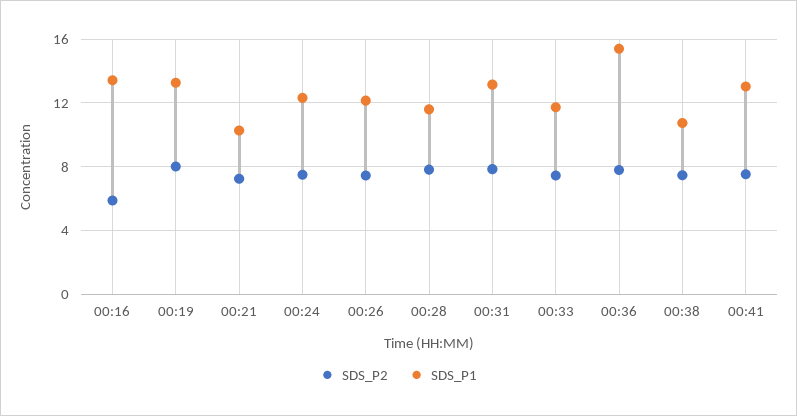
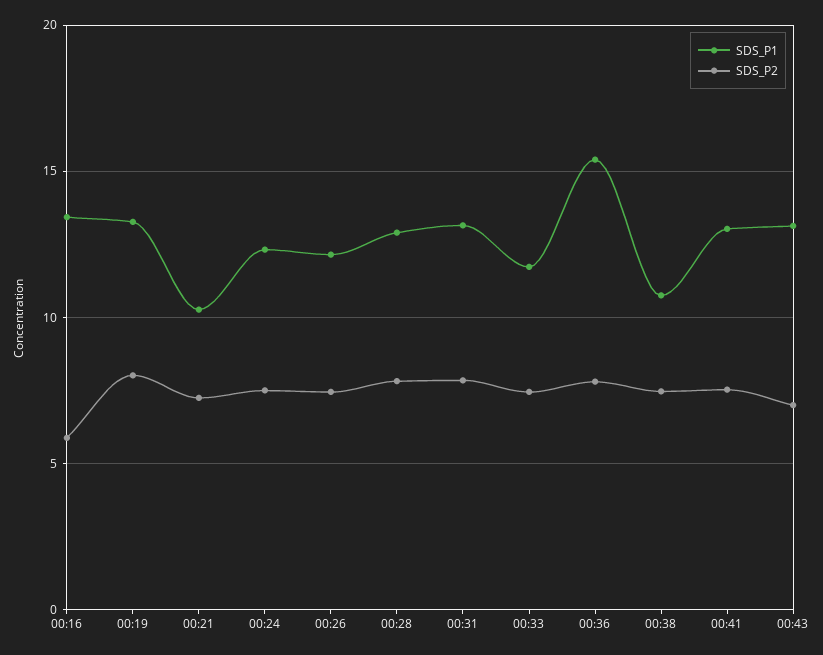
SDS_P1, 00:28: 11.5 -> 13
SDS_P1, 00:43: none -> 13
SDS_P2, 00:43: none -> 7

